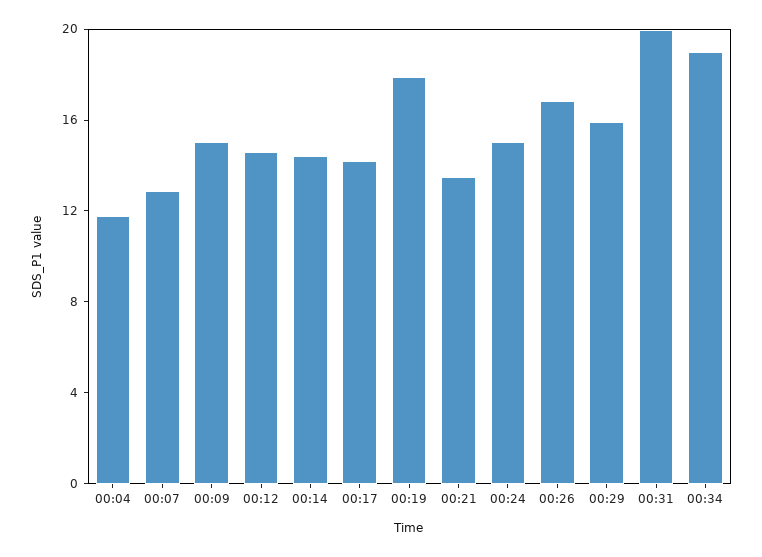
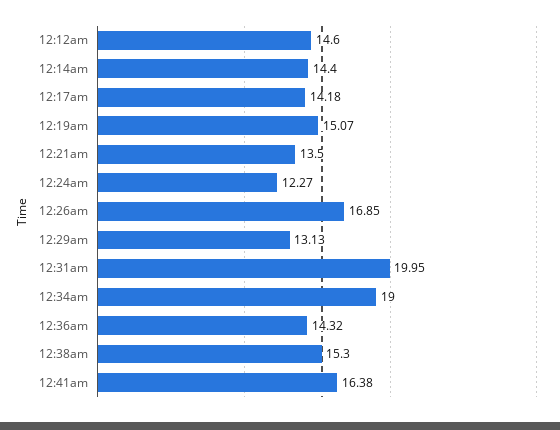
00:04: 12 -> none
00:07: 13 -> none
00:09: 15 -> none
00:19: 18 -> 15.07
00:24: 15 -> 12.27
00:29: 16 -> 13.13
12:36am: none -> 14.32
12:38am: none -> 15.3
12:41am: none -> 16.38

